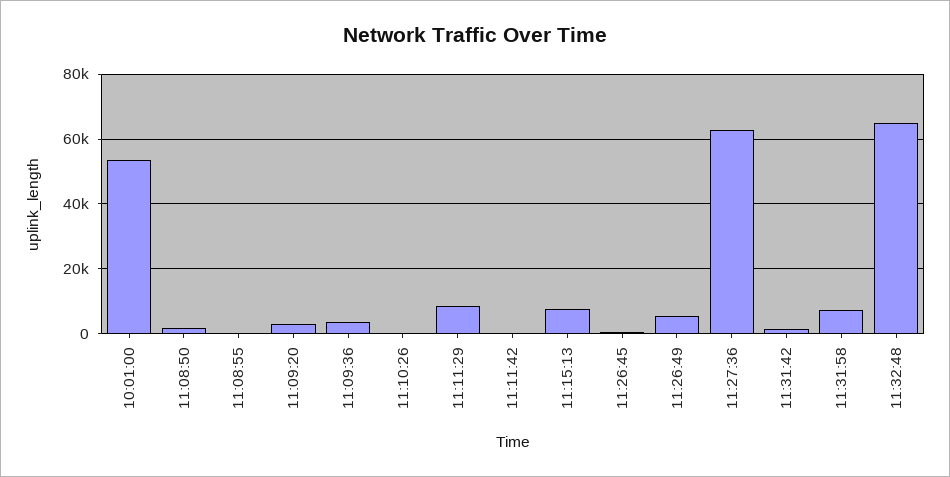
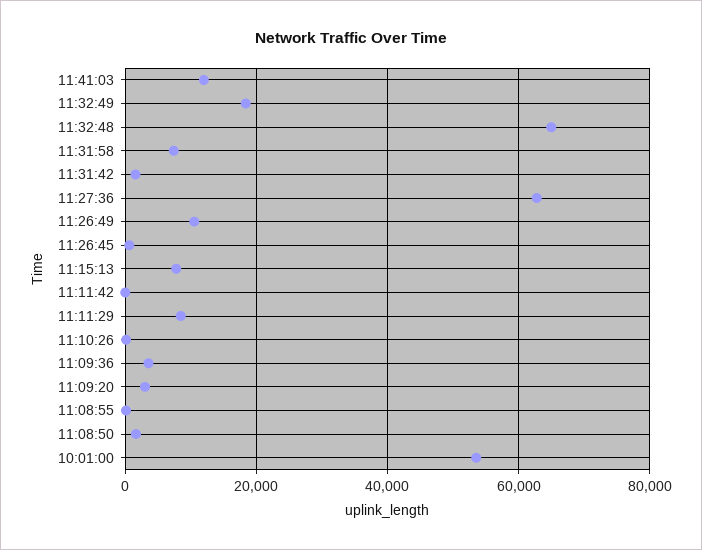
11:26:49: 6000 -> 10000
11:41:03: none -> 12000
11:32:49: none -> 18000

